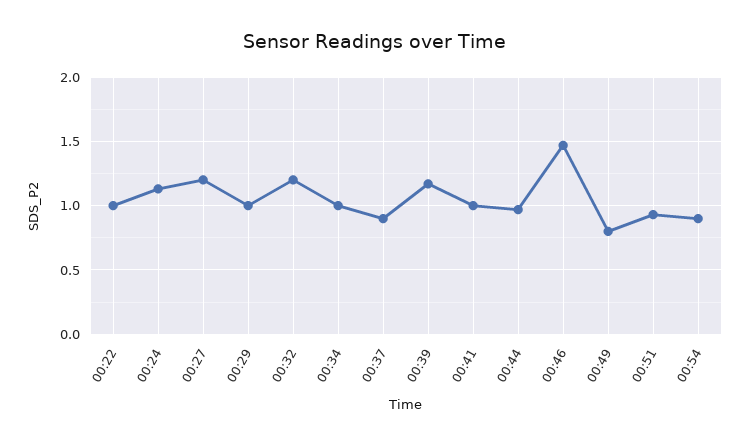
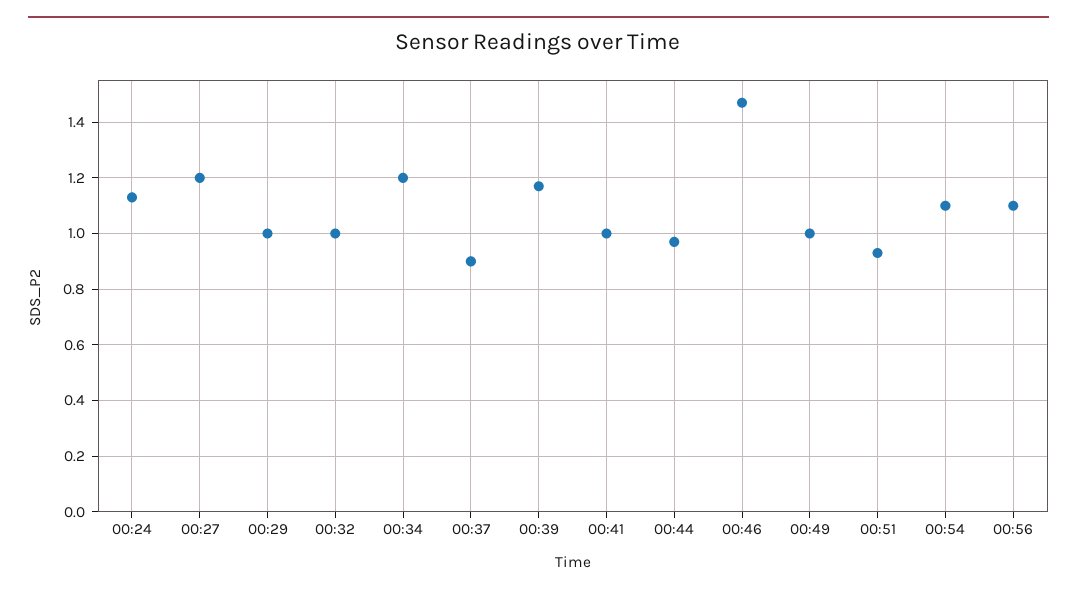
00:22: 1 -> none
00:32: 1.2 -> 1
00:34: 1 -> 1.2
00:49: 0.8 -> 1
00:54: 0.9 -> 1.1
00:56: none -> 1.1

